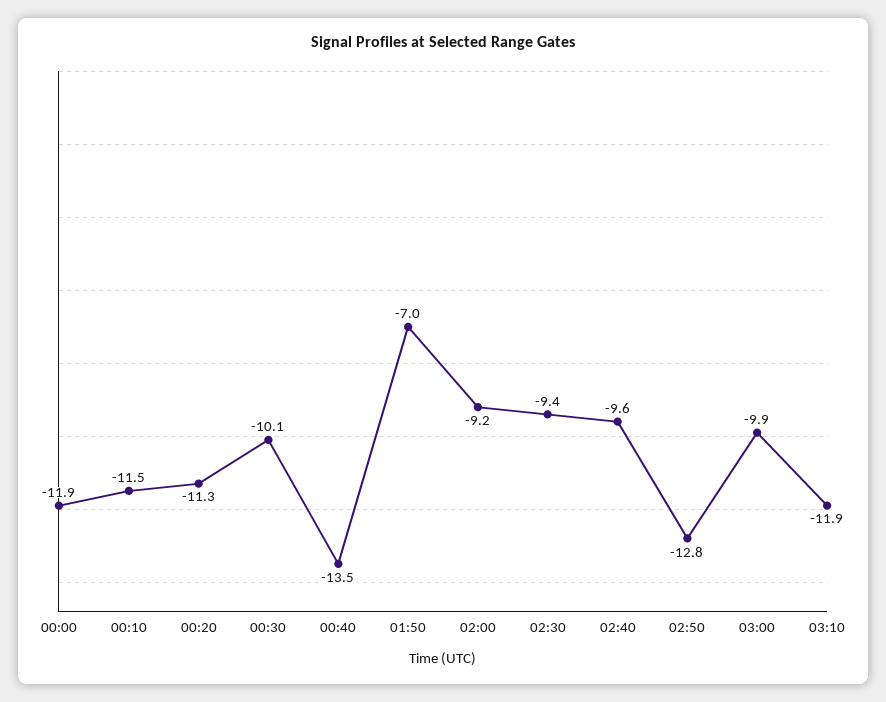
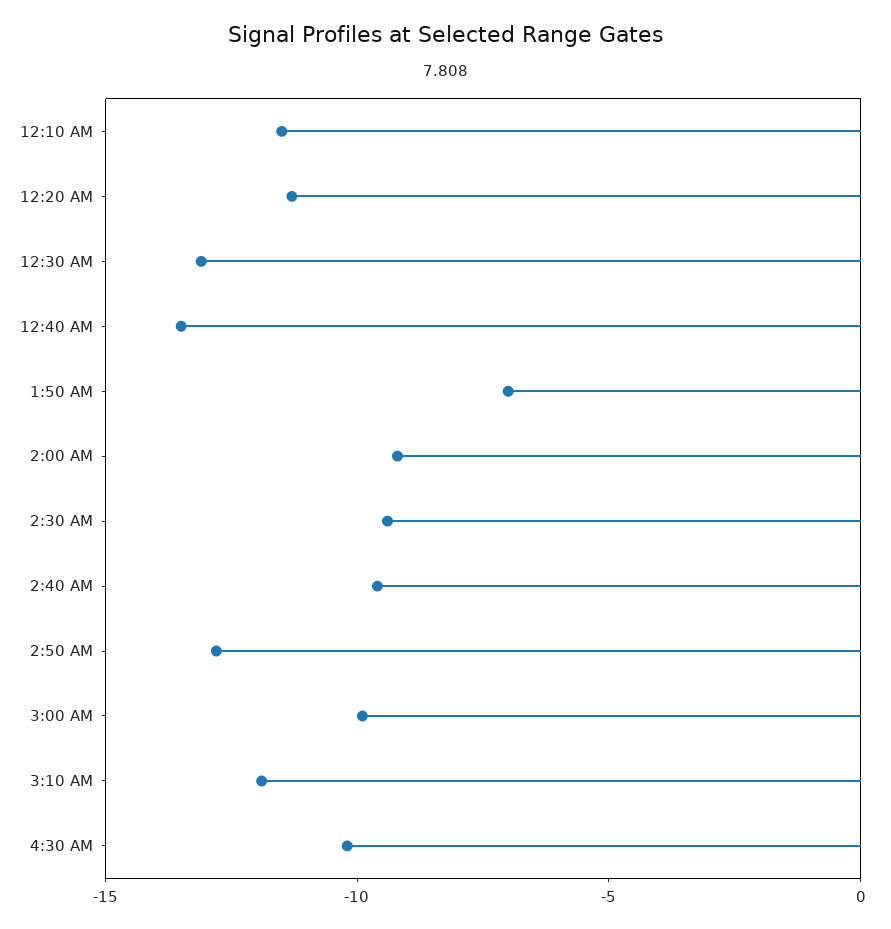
00:00: -11.9 -> none
00:30: -10.1 -> -13
4:30 AM: none -> -10

